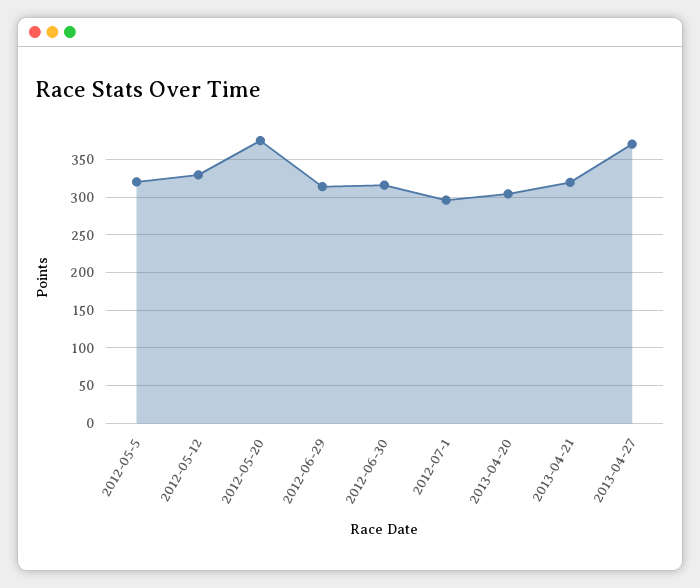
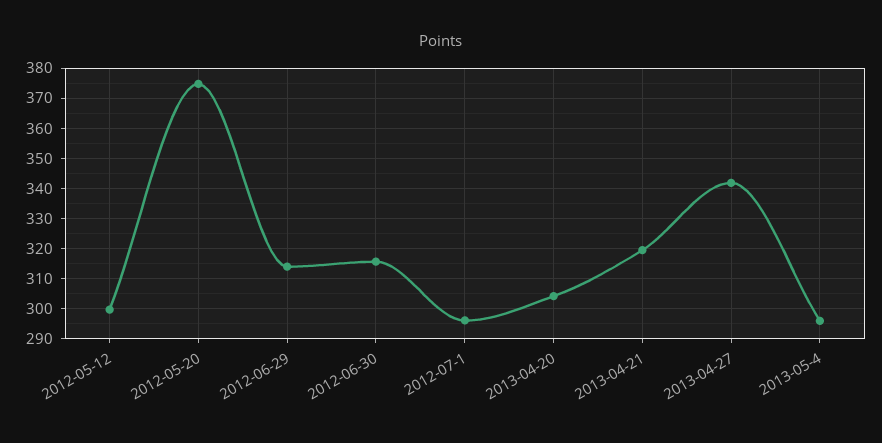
2012-05-5: 320 -> none
2012-05-12: 330 -> 300
2013-04-27: 370 -> 342
2013-05-4: none -> 296

